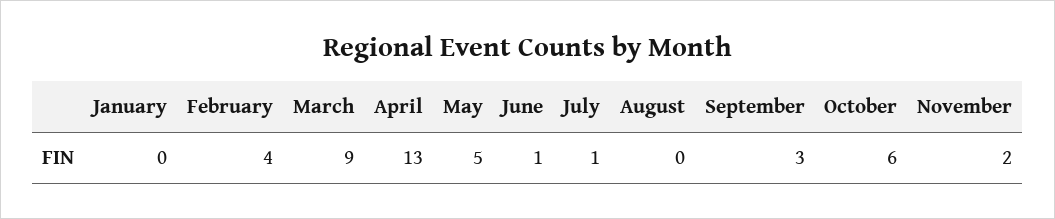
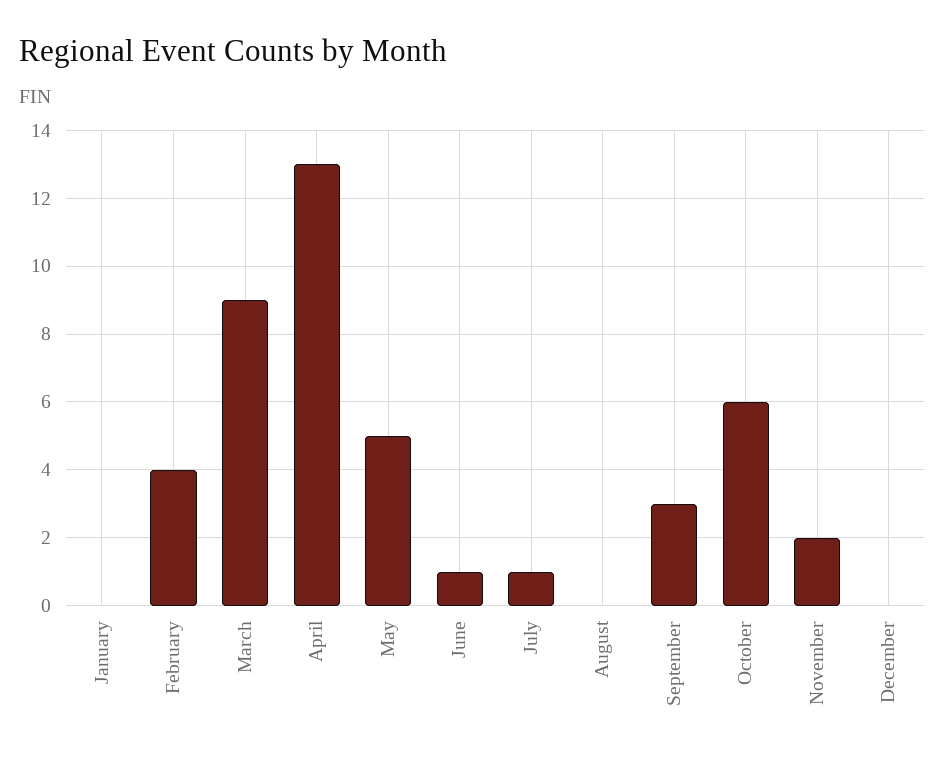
December: none -> 0

